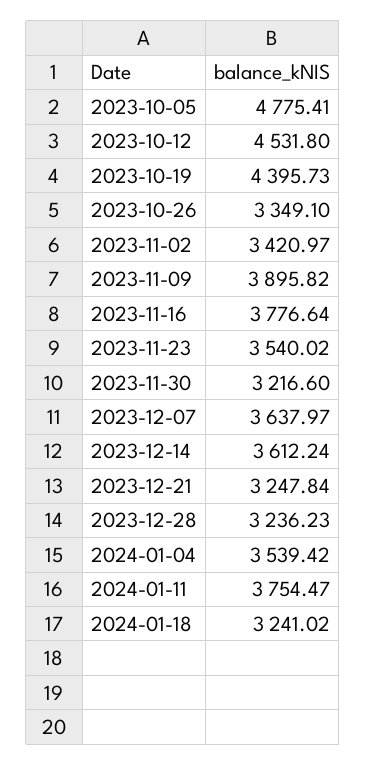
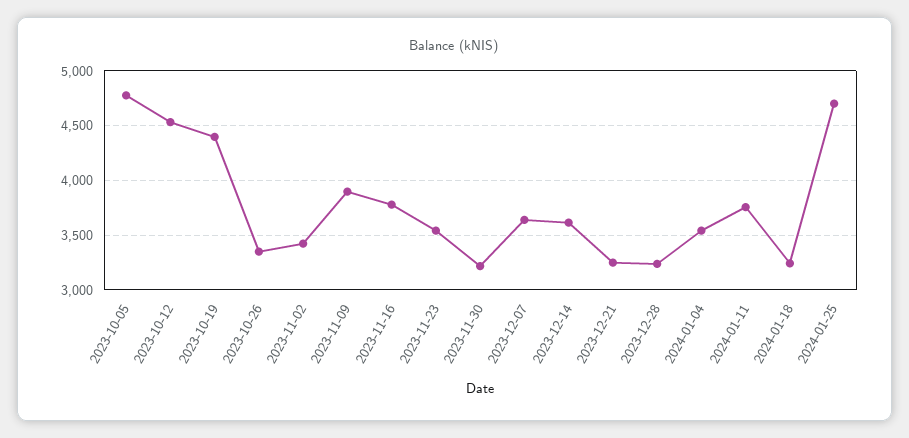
2024-01-25: none -> 4700

